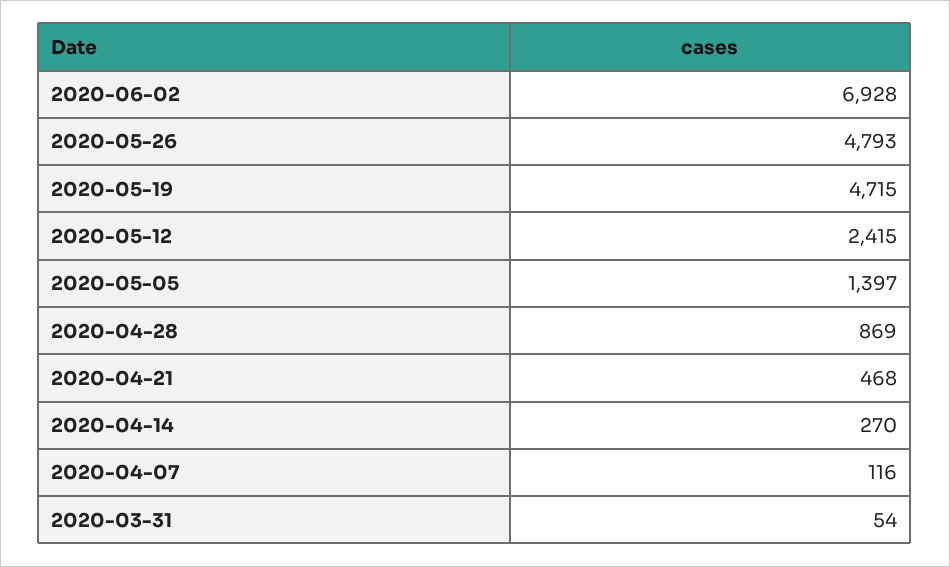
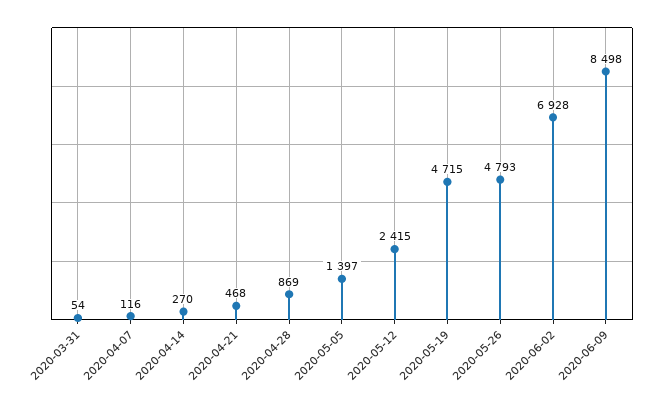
2020-06-09: none -> 8498

